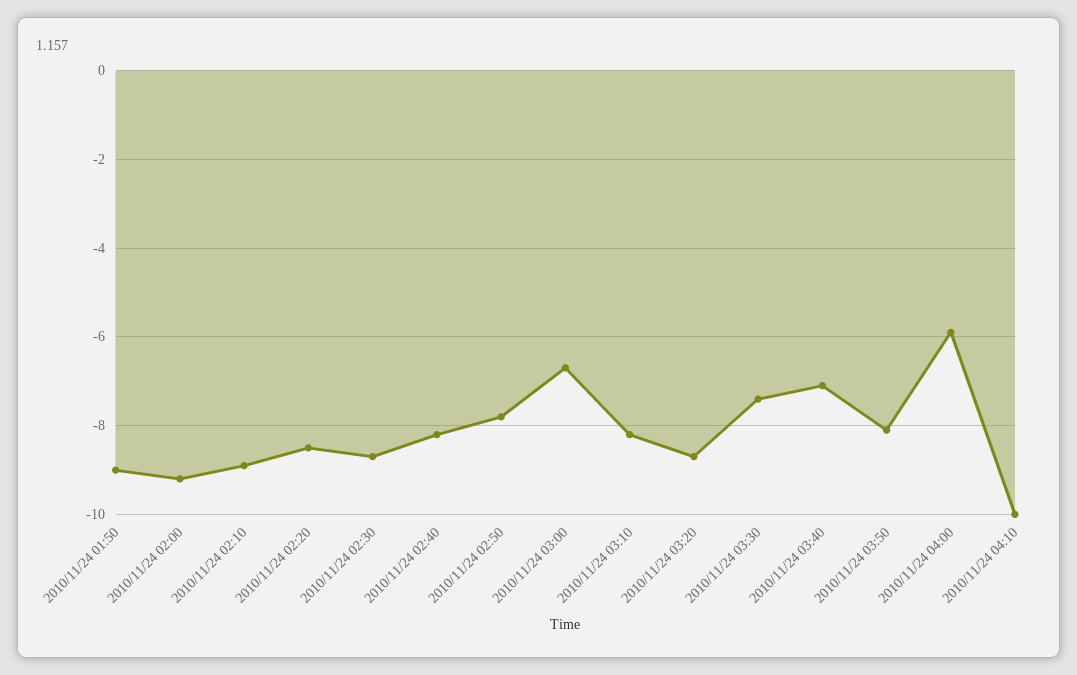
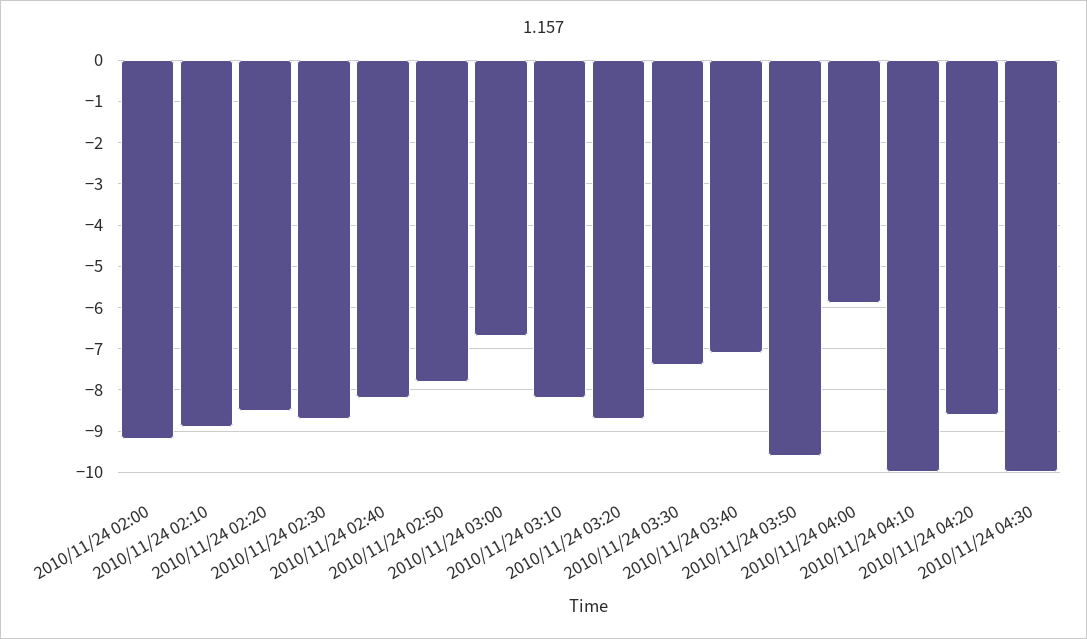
2010/11/24 01:50: -9 -> none
2010/11/24 03:50: -8 -> -9.5
2010/11/24 04:20: none -> -8.5
2010/11/24 04:30: none -> -10

